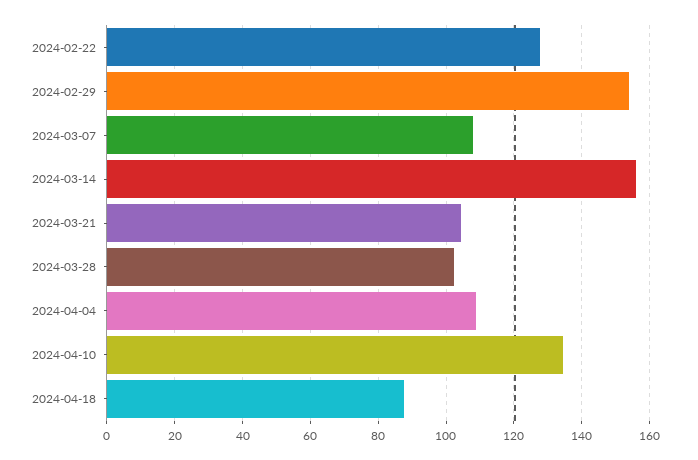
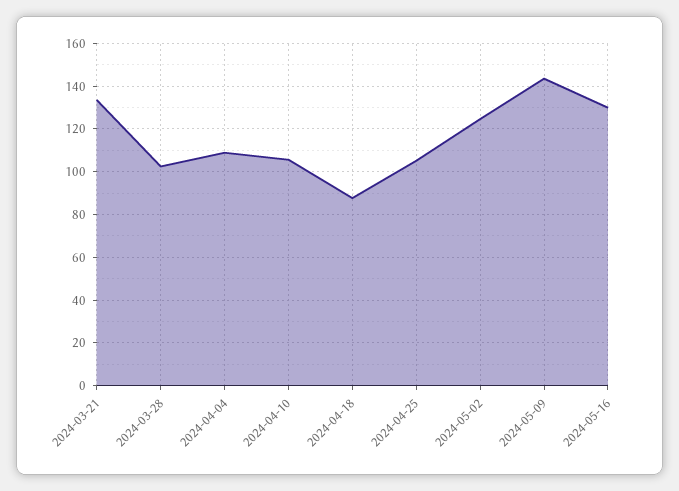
2024-02-22: 128 -> none
2024-02-29: 154 -> none
2024-03-07: 108 -> none
2024-03-14: 156 -> none
2024-03-21: 104 -> 135
2024-04-10: 134 -> 105
2024-04-25: none -> 105
2024-05-02: none -> 125
2024-05-09: none -> 145
2024-05-16: none -> 130

